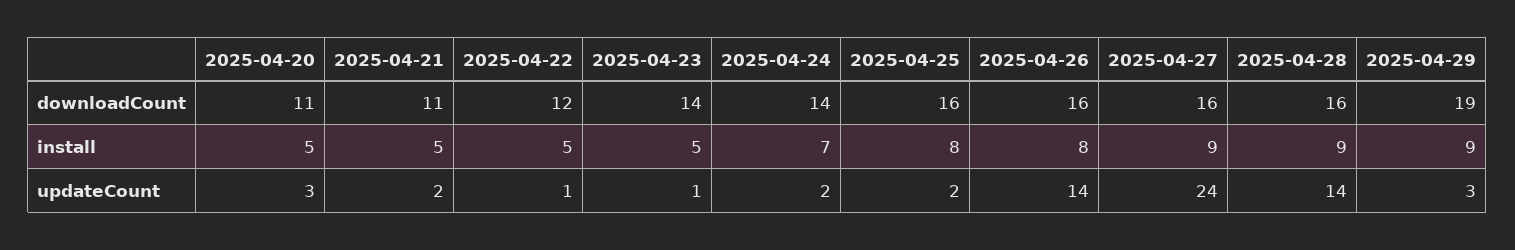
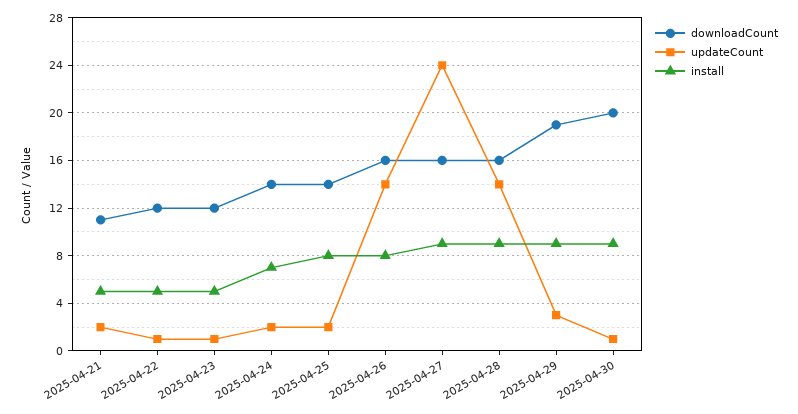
downloadCount, 2025-04-20: 11 -> none
downloadCount, 2025-04-23: 14 -> 12
downloadCount, 2025-04-25: 16 -> 14
install, 2025-04-20: 5 -> none
updateCount, 2025-04-20: 3 -> none
downloadCount, 2025-04-30: none -> 20
updateCount, 2025-04-30: none -> 1
install, 2025-04-30: none -> 9

